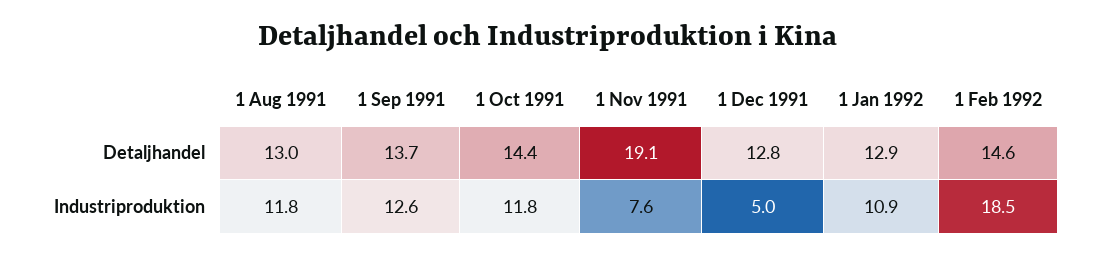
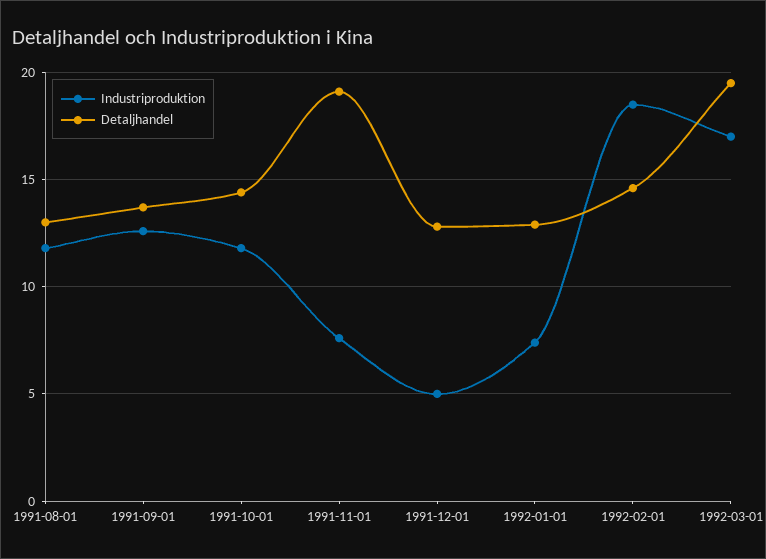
Industriproduktion, 1 Jan 1992: 10.9 -> 7.5
Industriproduktion, 1992-03-01: none -> 17
Detaljhandel, 1992-03-01: none -> 19.5

